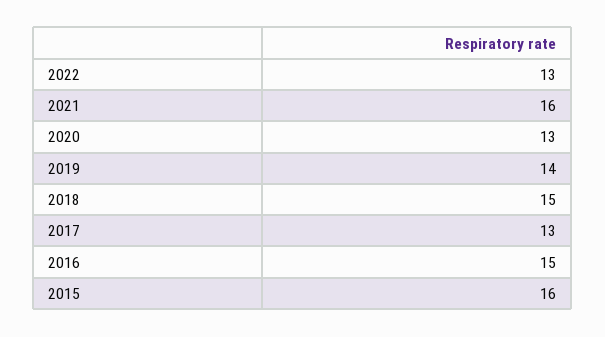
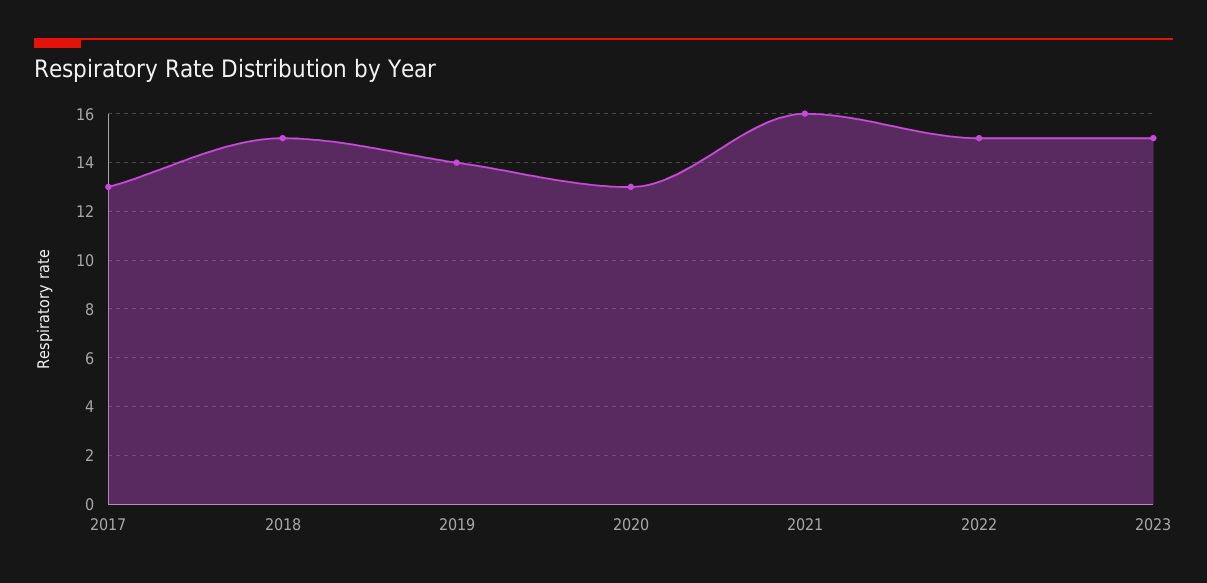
2022: 13 -> 15
2016: 15 -> none
2015: 16 -> none
2023: none -> 15

